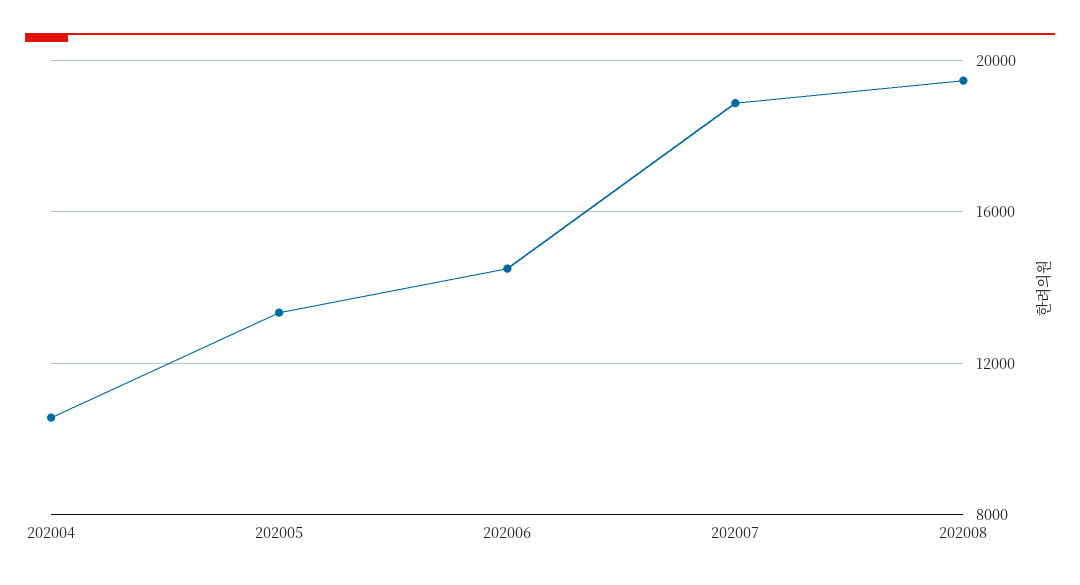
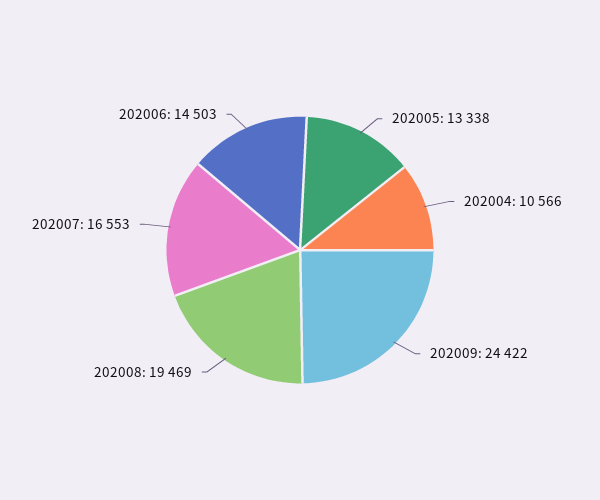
202007: 19000 -> 16553
202009: none -> 24422

